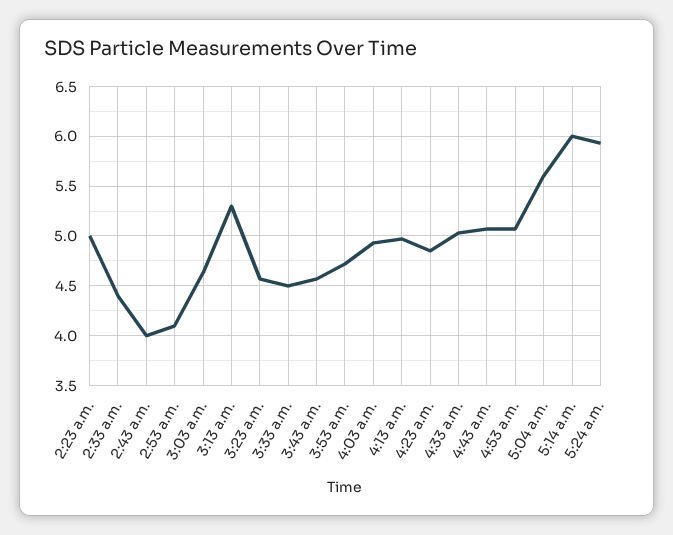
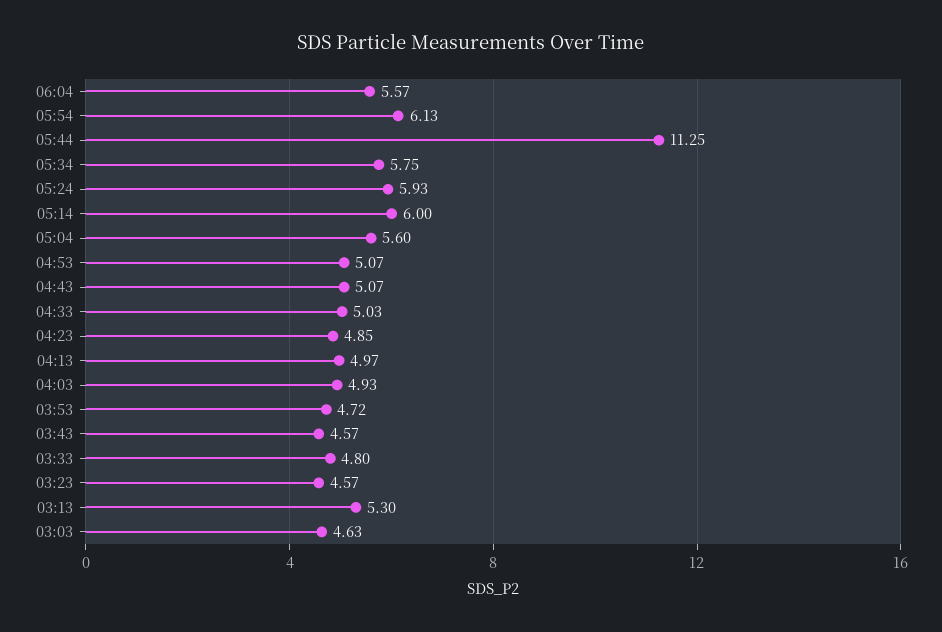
2:23 a.m.: 5 -> none
2:33 a.m.: 4.4 -> none
2:43 a.m.: 4 -> none
2:53 a.m.: 4.1 -> none
3:33 a.m.: 4.5 -> 4.8
06:04: none -> 5.57
05:54: none -> 6.13
05:44: none -> 11.25
05:34: none -> 5.75

